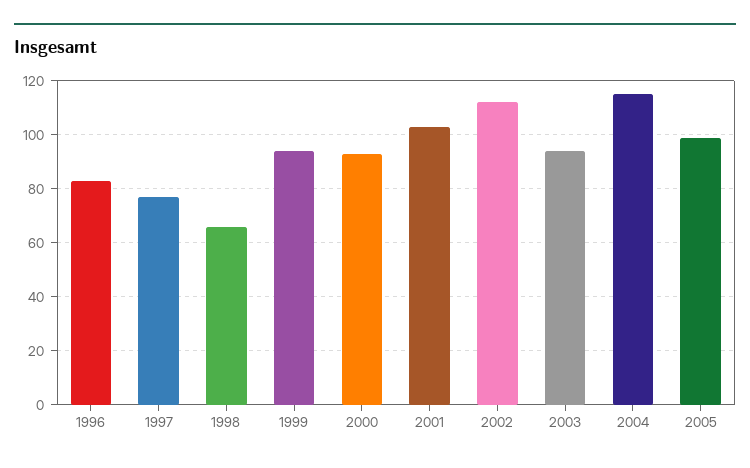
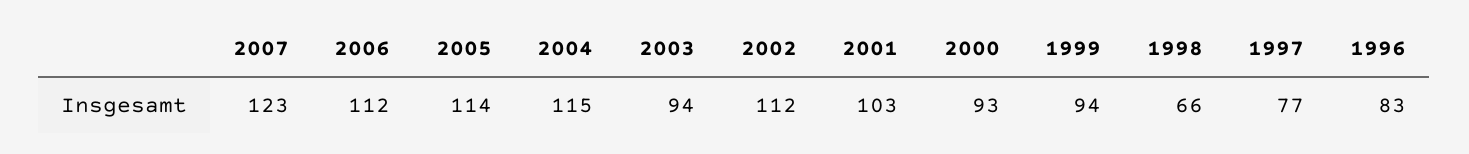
2005: 100 -> 114
2007: none -> 123
2006: none -> 112

